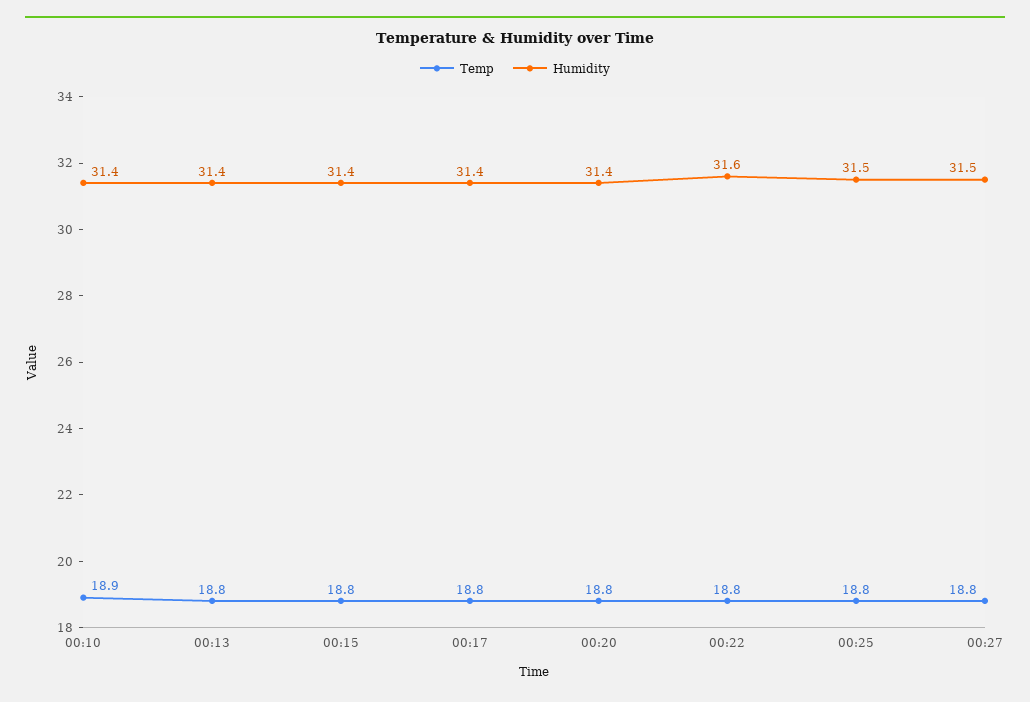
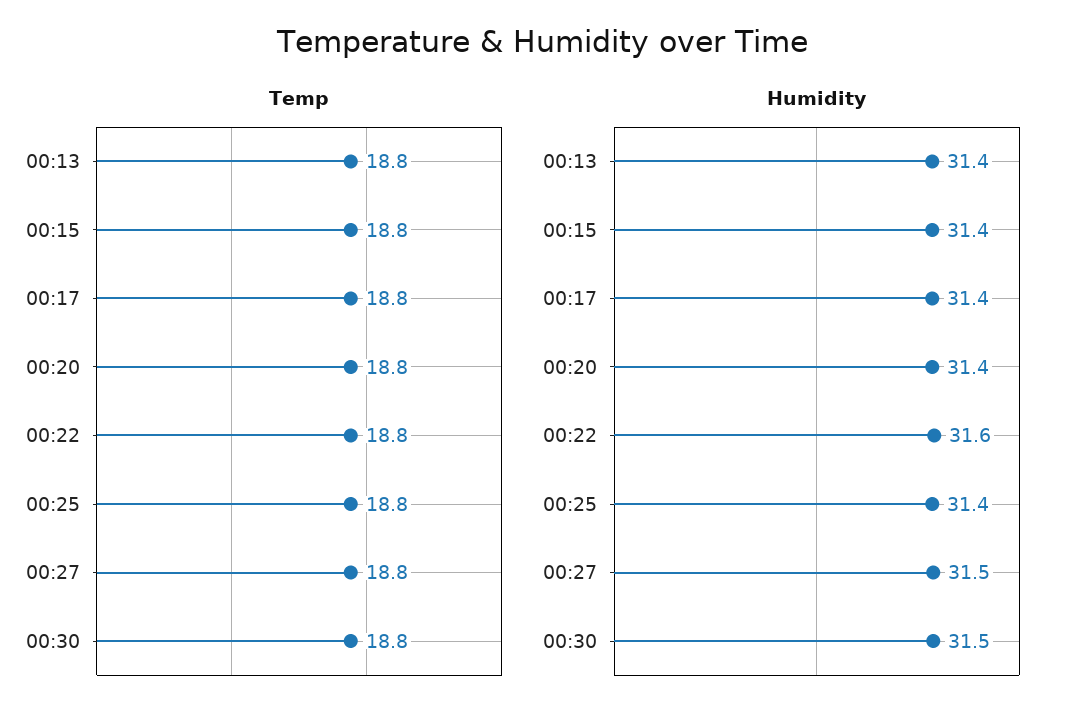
Temp, 00:10: 18.9 -> none
Humidity, 00:10: 31.4 -> none
Humidity, 00:25: 31.5 -> 31.4
Temp, 00:30: none -> 18.8
Humidity, 00:30: none -> 31.5

